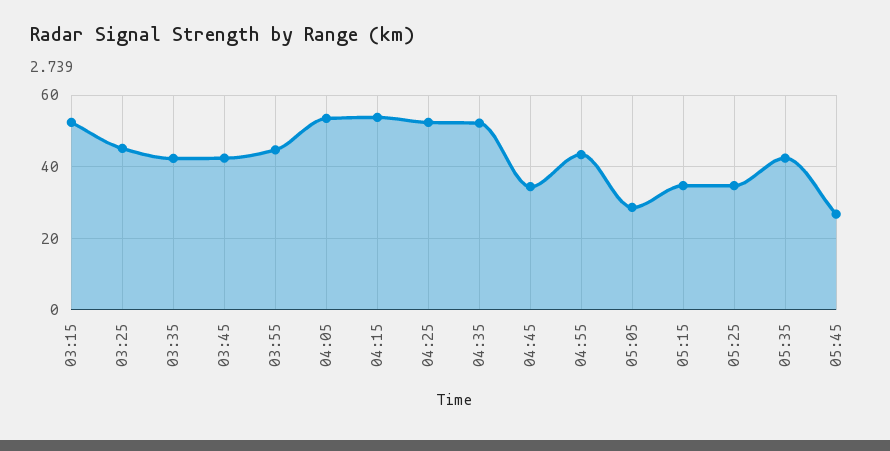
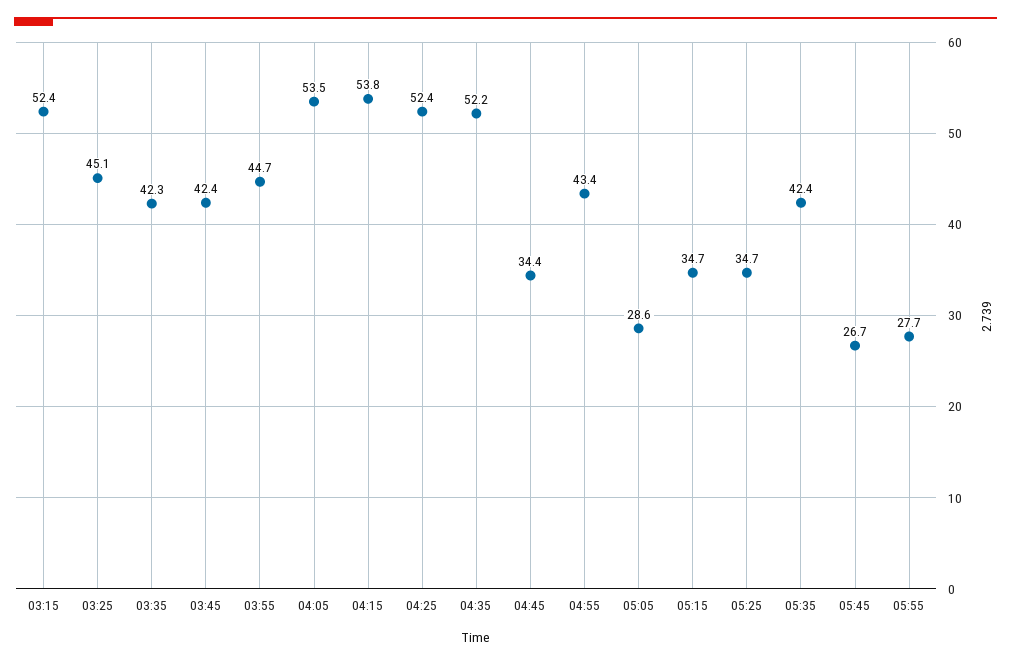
05:55: none -> 27.7

